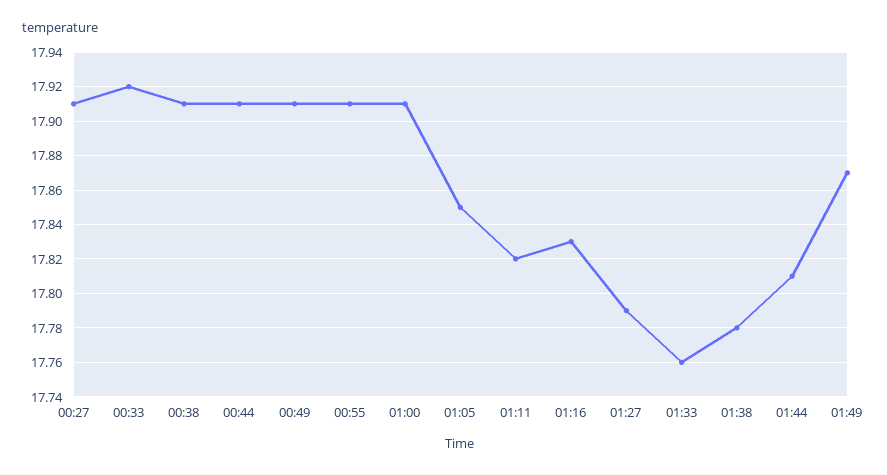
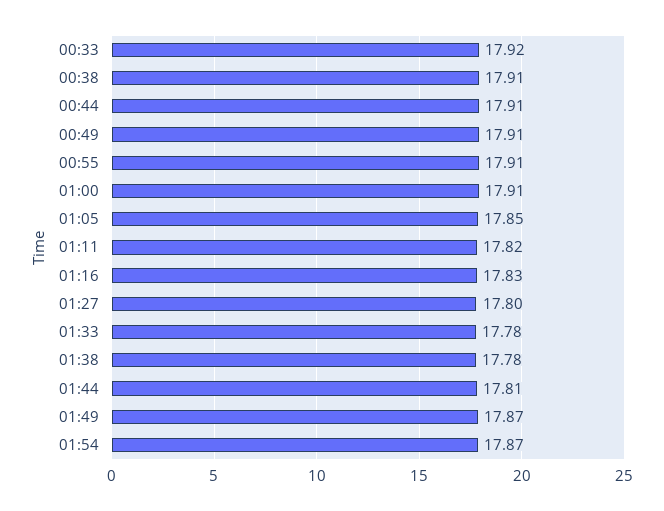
00:27: 17.91 -> none
01:27: 17.79 -> 17.8
01:33: 17.76 -> 17.78
01:54: none -> 17.87

